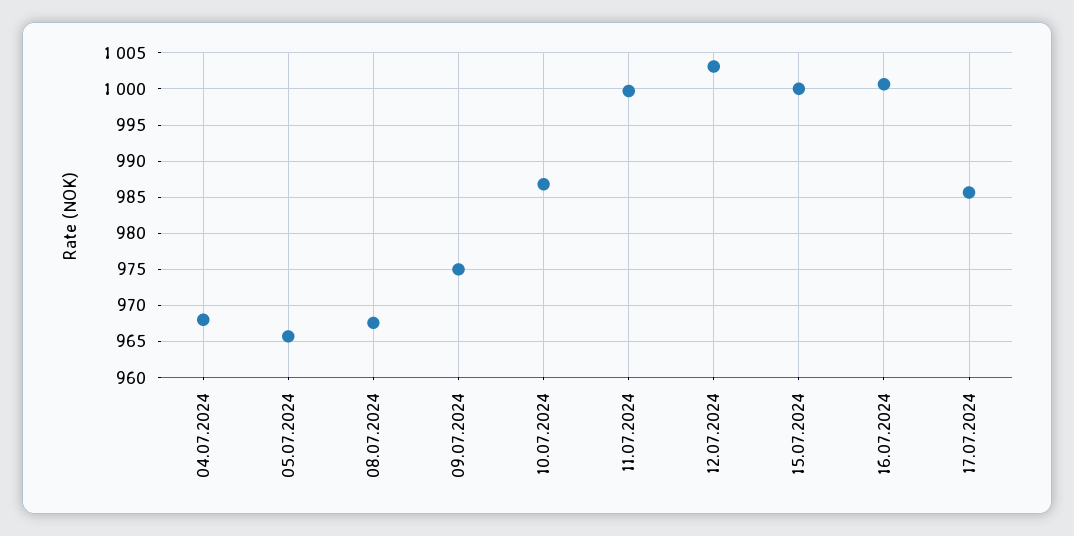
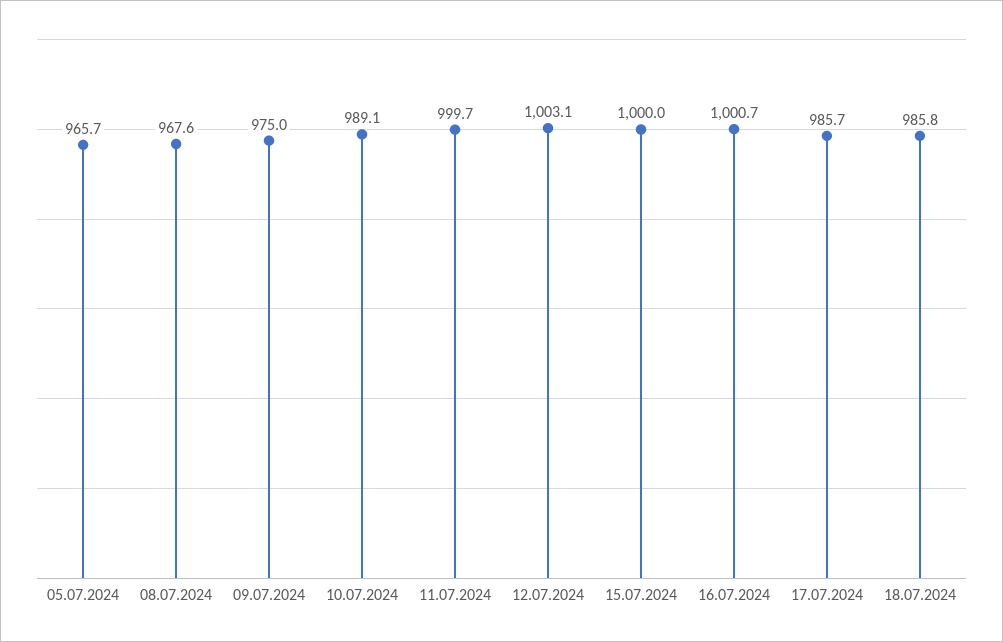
04.07.2024: 968 -> none
10.07.2024: 987 -> 989.1
18.07.2024: none -> 985.8

